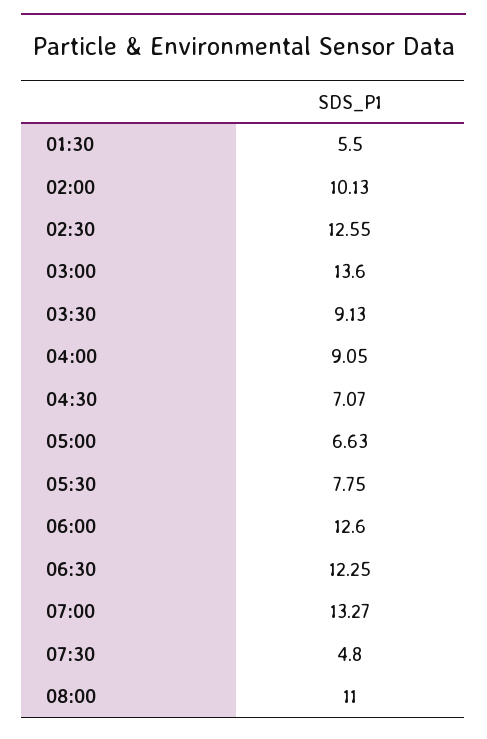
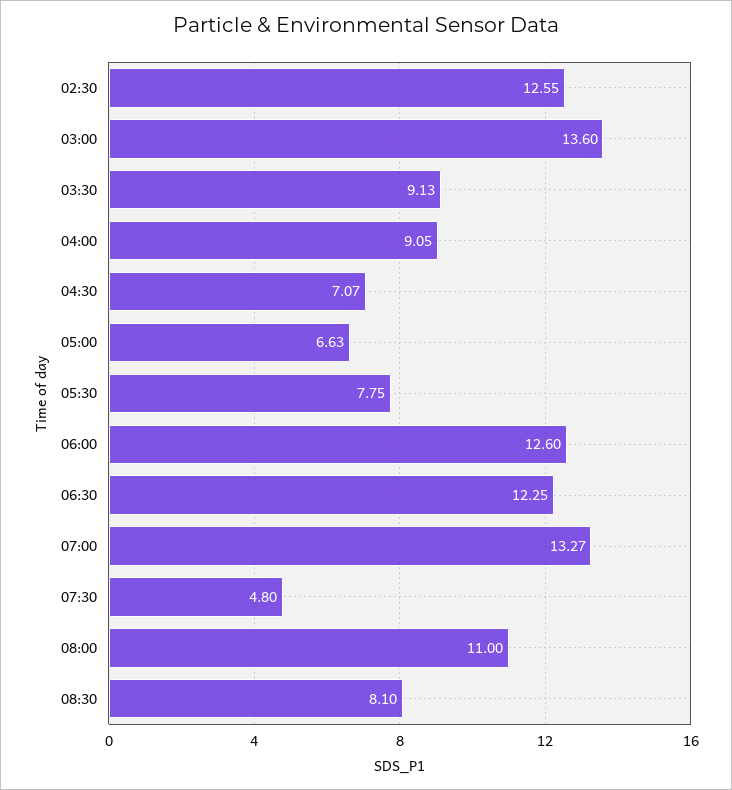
01:30: 5.5 -> none
02:00: 10.13 -> none
08:30: none -> 8.1

